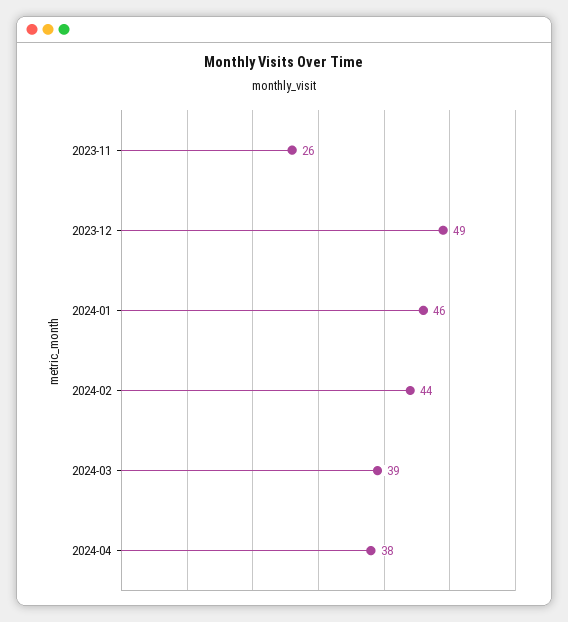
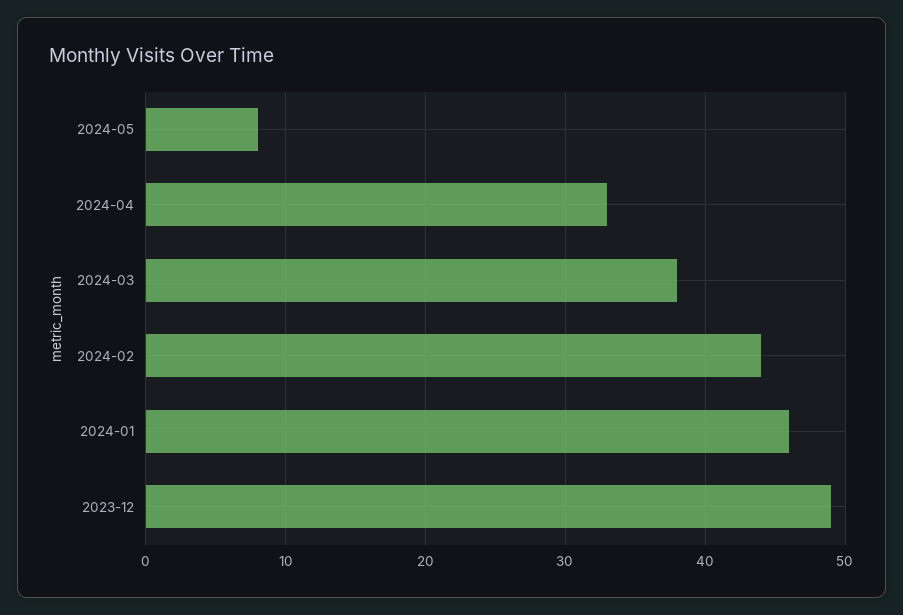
2023-11: 26 -> none
2024-03: 39 -> 38
2024-04: 38 -> 33
2024-05: none -> 8

